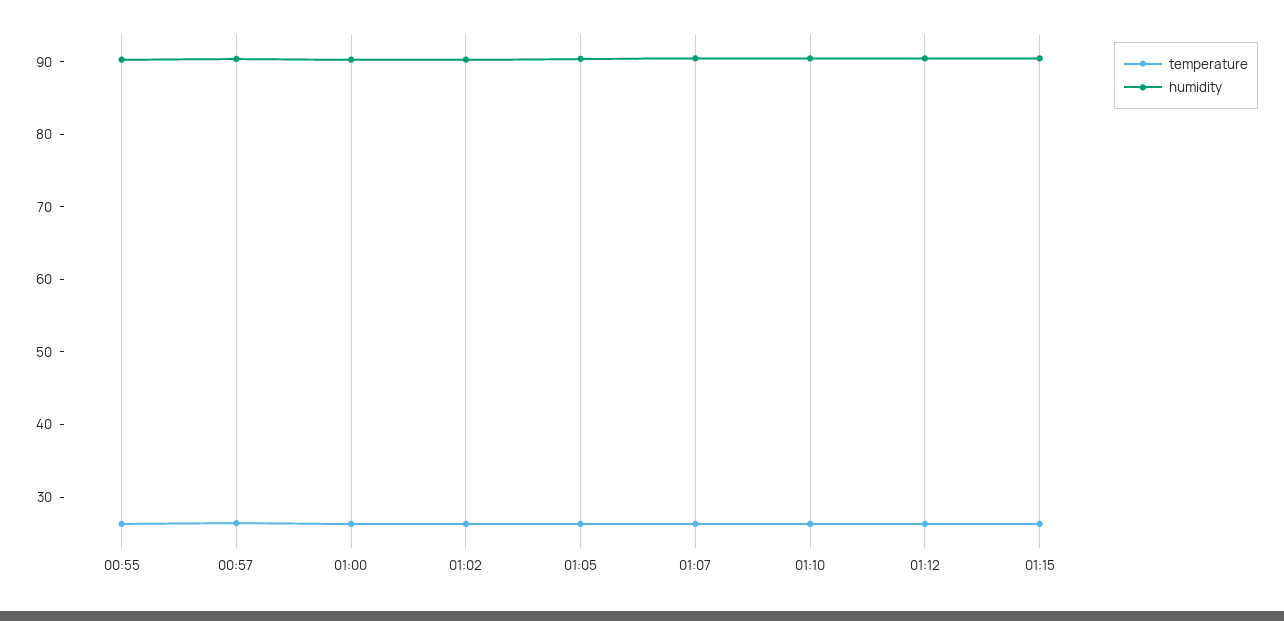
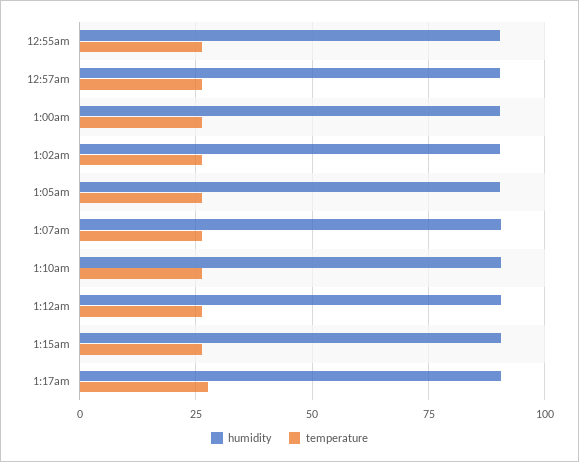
humidity, 1:17am: none -> 90
temperature, 1:17am: none -> 27.5

